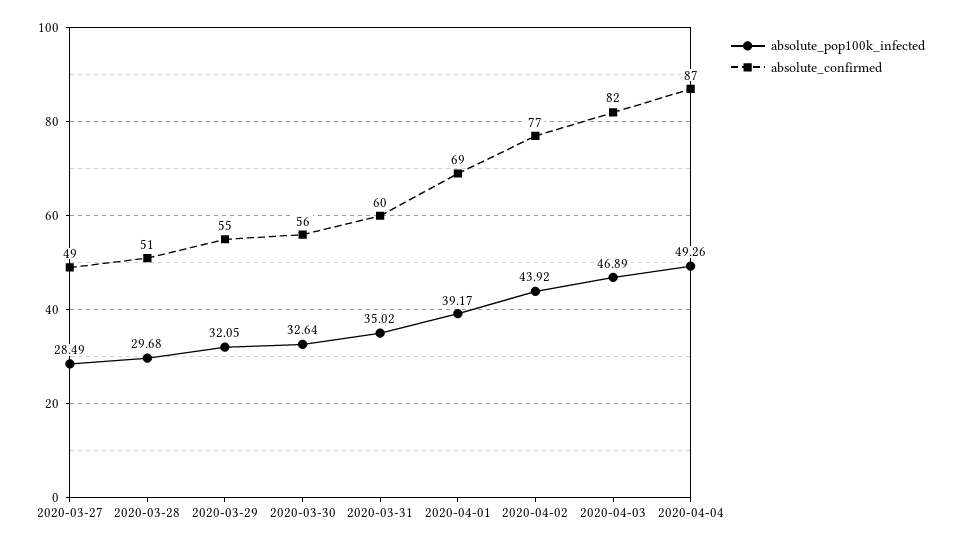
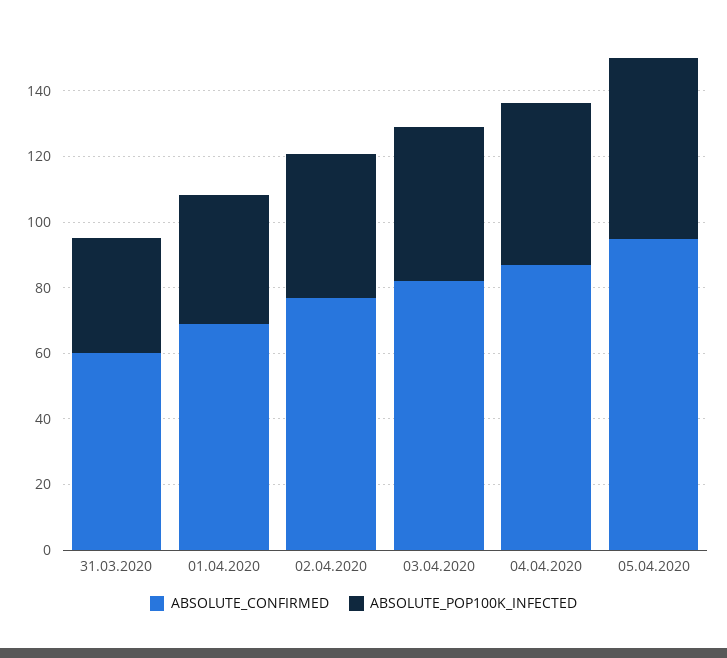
absolute_pop100k_infected, 2020-03-27: 28.49 -> none
absolute_confirmed, 2020-03-27: 49 -> none
absolute_pop100k_infected, 2020-03-28: 29.68 -> none
absolute_confirmed, 2020-03-28: 51 -> none
absolute_pop100k_infected, 2020-03-29: 32.05 -> none
absolute_confirmed, 2020-03-29: 55 -> none
absolute_pop100k_infected, 2020-03-30: 32.64 -> none
absolute_confirmed, 2020-03-30: 56 -> none
absolute_confirmed, 05.04.2020: none -> 95
absolute_pop100k_infected, 05.04.2020: none -> 55

